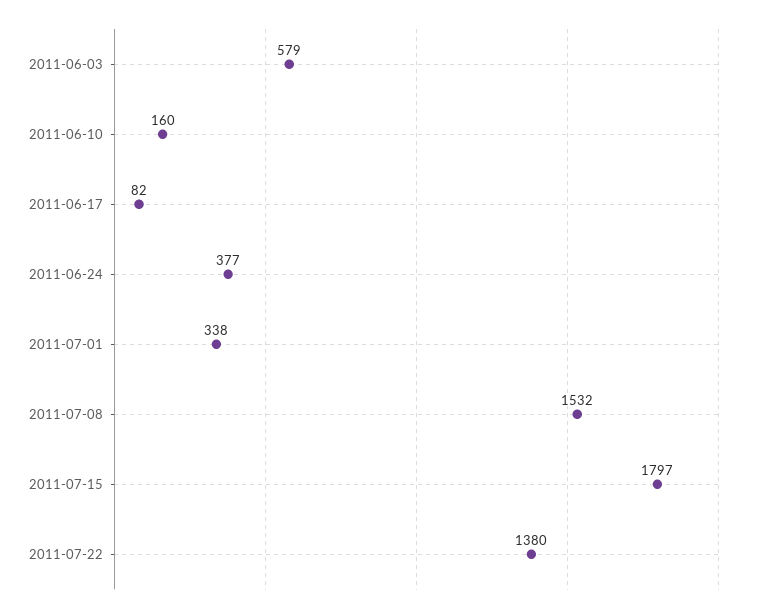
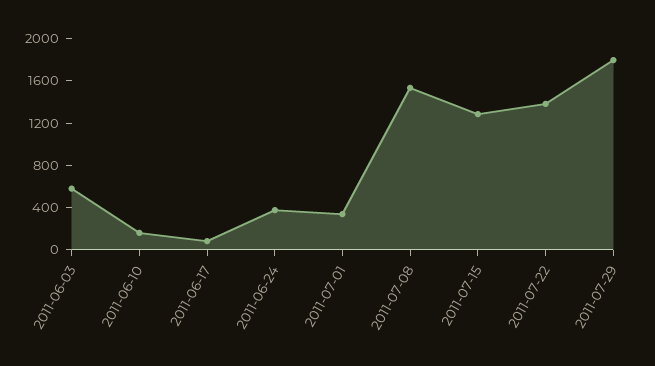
2011-07-15: 1797 -> 1300
2011-07-29: none -> 1800

